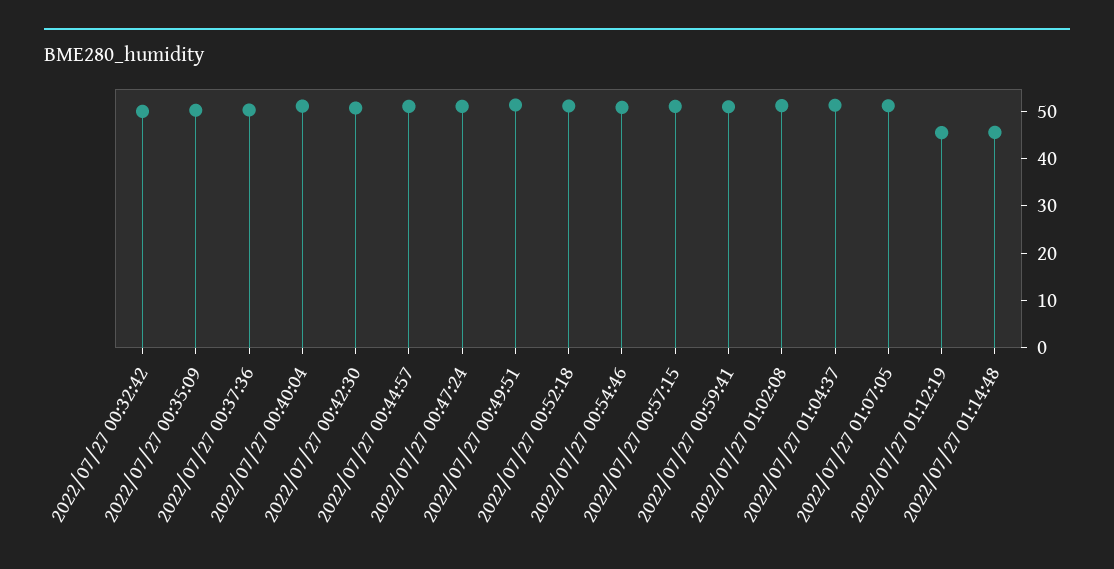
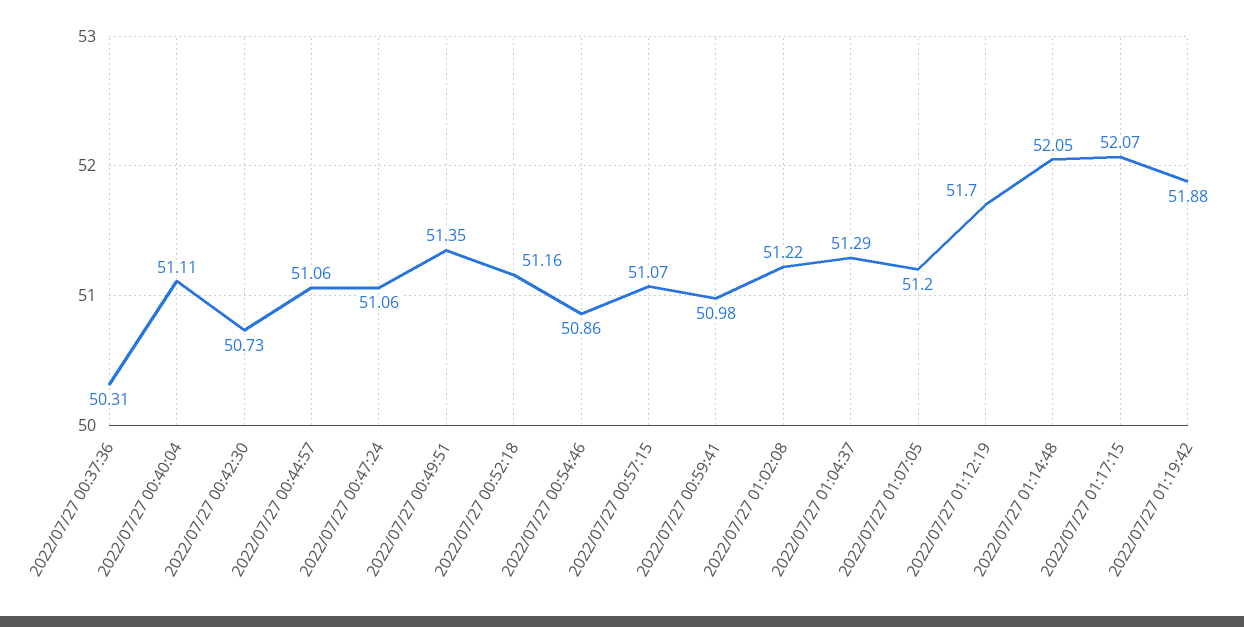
2022/07/27 00:32:42: 50 -> none
2022/07/27 00:35:09: 50 -> none
2022/07/27 01:12:19: 46 -> 51.7
2022/07/27 01:14:48: 46 -> 52.05
2022/07/27 01:17:15: none -> 52.07
2022/07/27 01:19:42: none -> 51.88

